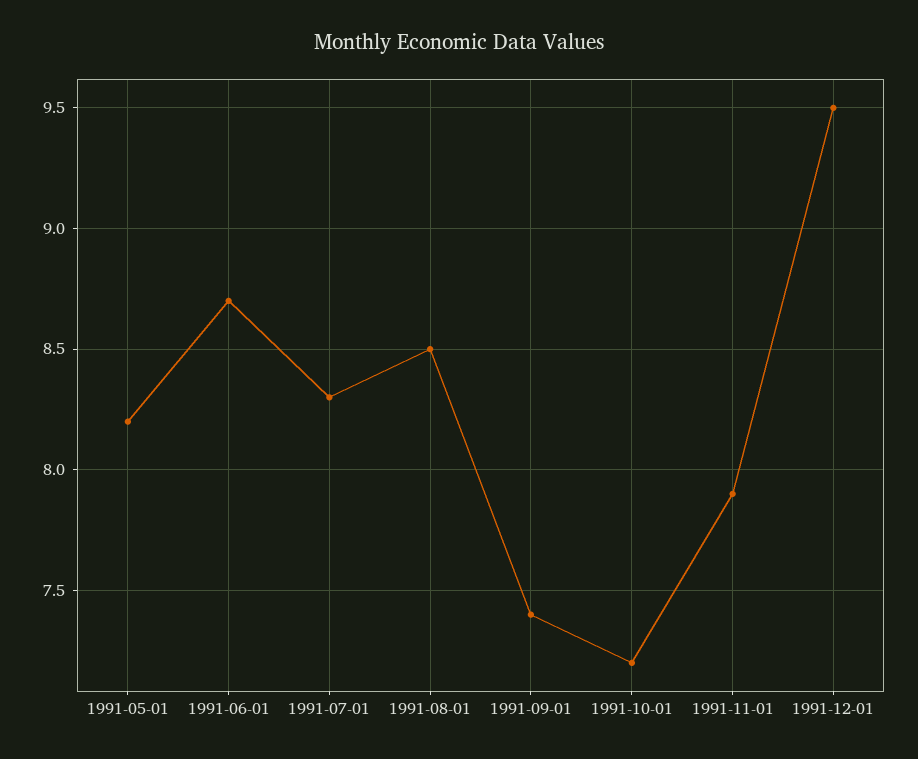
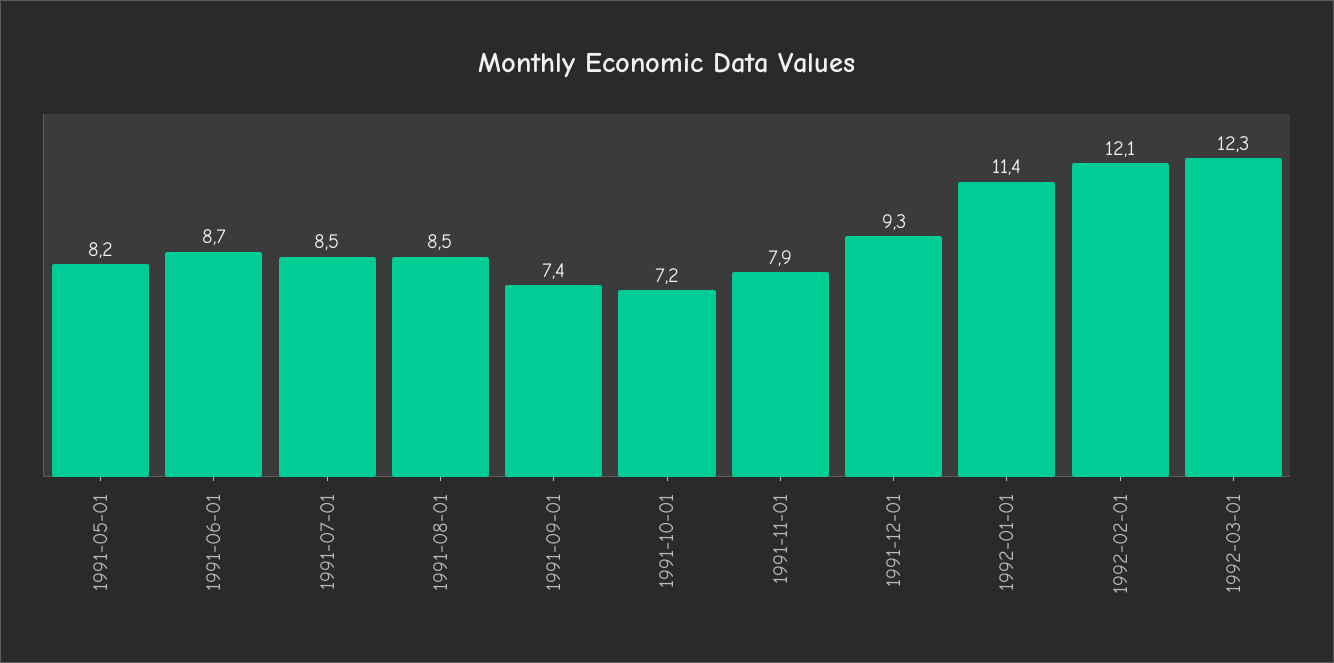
1991-07-01: 8.3 -> 8.5
1991-12-01: 9.5 -> 9.3
1992-01-01: none -> 11.4
1992-02-01: none -> 12.1
1992-03-01: none -> 12.3

